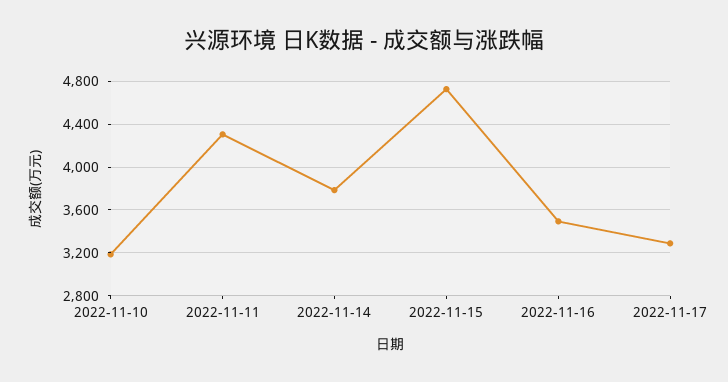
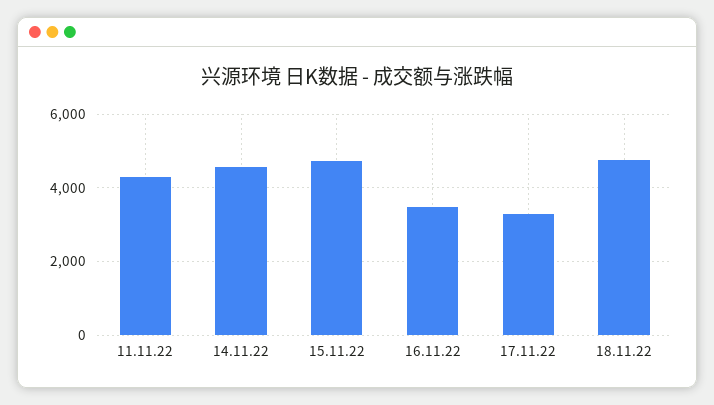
2022-11-10: 3200 -> none
2022-11-14: 3800 -> 4600
18.11.22: none -> 4800

